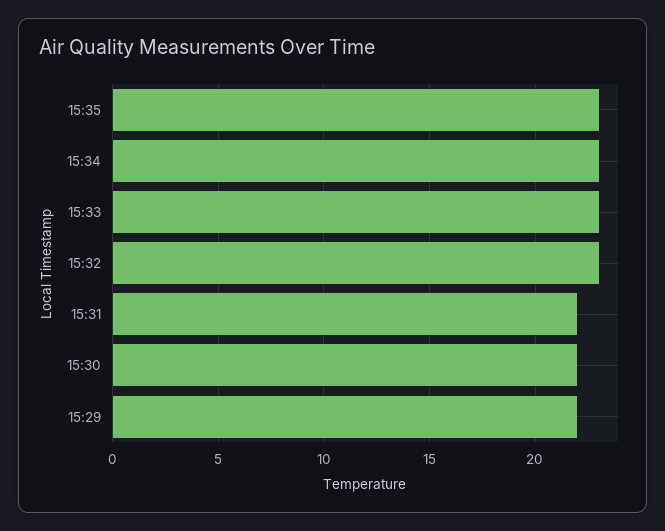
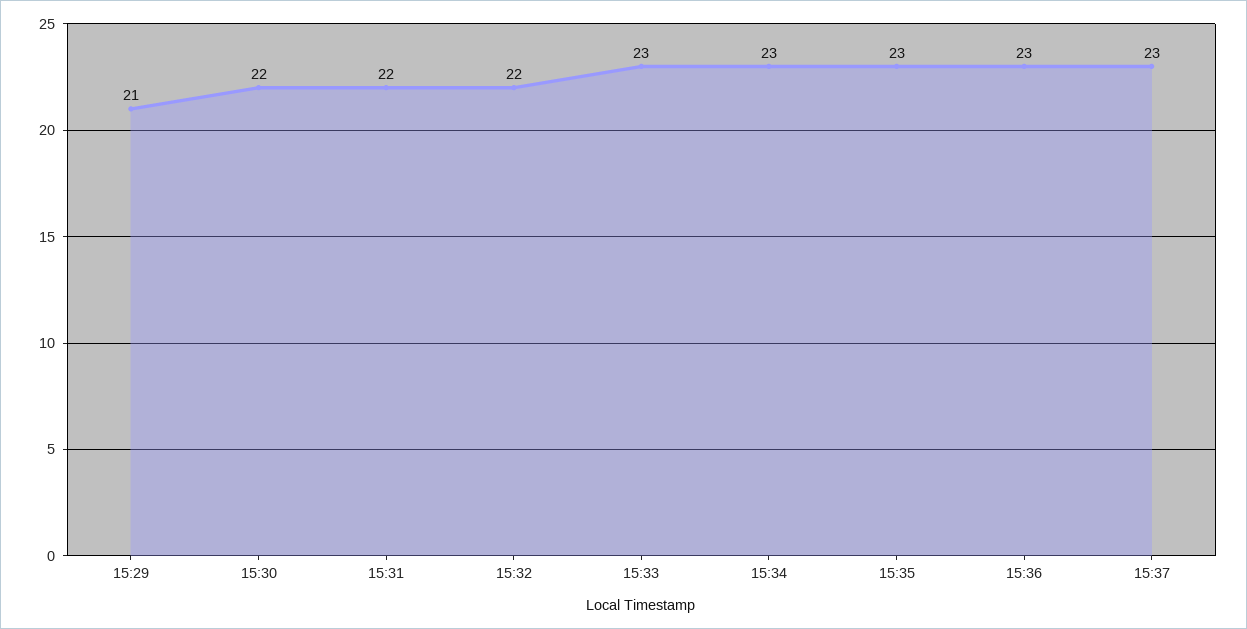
15:32: 23 -> 22
15:29: 22 -> 21
15:36: none -> 23
15:37: none -> 23

